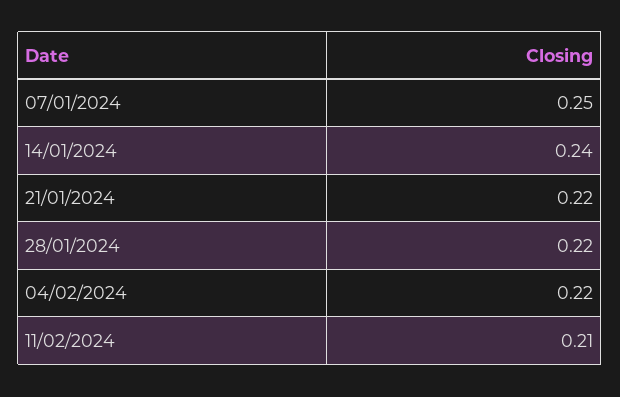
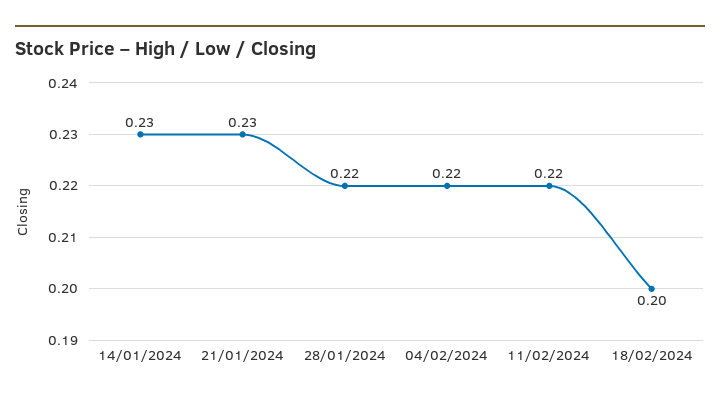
07/01/2024: 0.25 -> none
14/01/2024: 0.24 -> 0.23
21/01/2024: 0.22 -> 0.23
11/02/2024: 0.21 -> 0.22
18/02/2024: none -> 0.2

